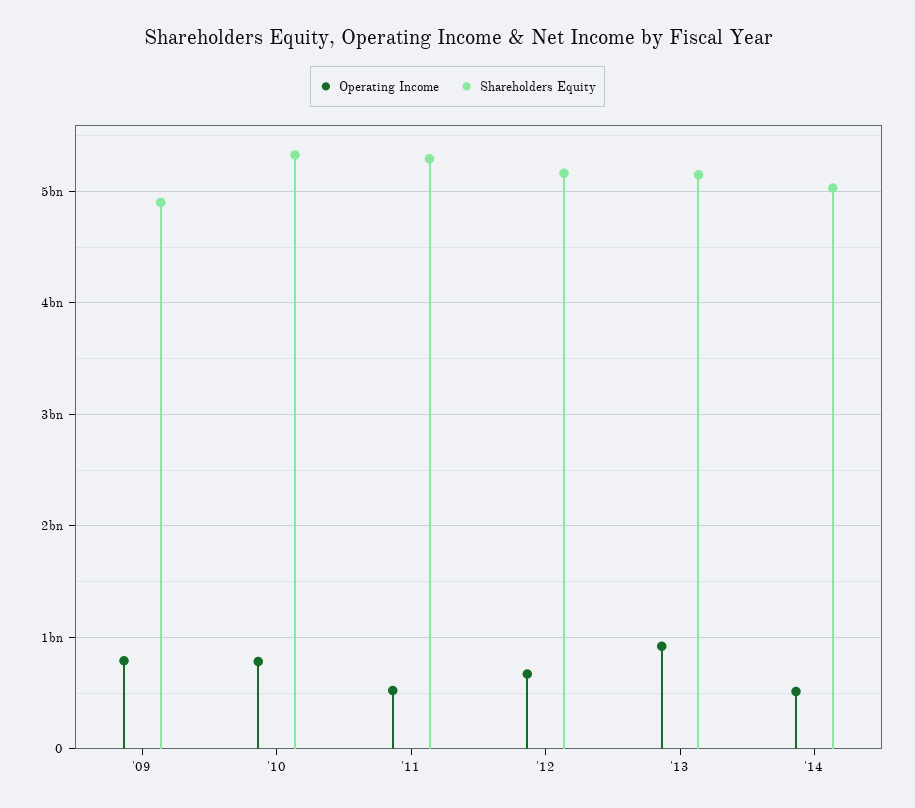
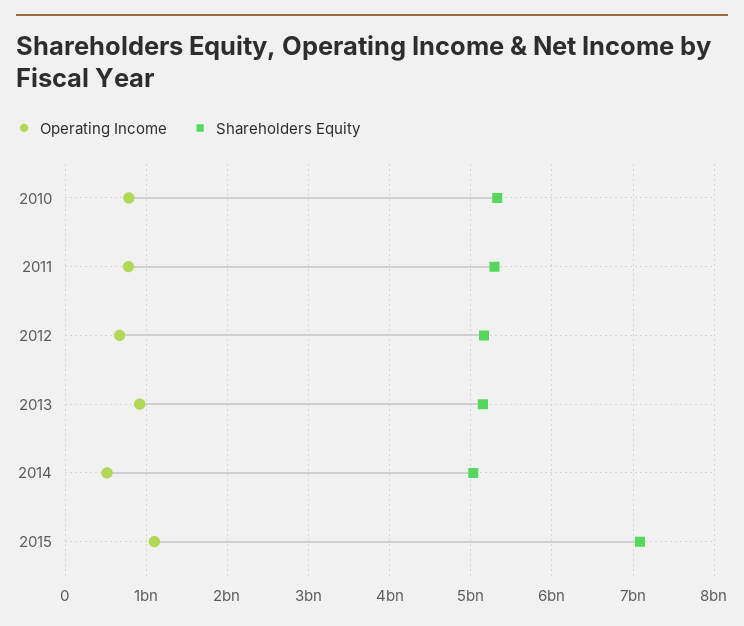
Operating Income, '09: 800000000 -> none
Shareholders Equity, '09: 4900000000 -> none
Operating Income, '11: 500000000 -> 800000000
Operating Income, 2015: none -> 1100000000
Shareholders Equity, 2015: none -> 7100000000

